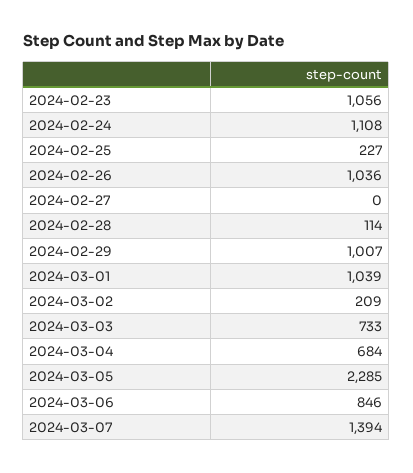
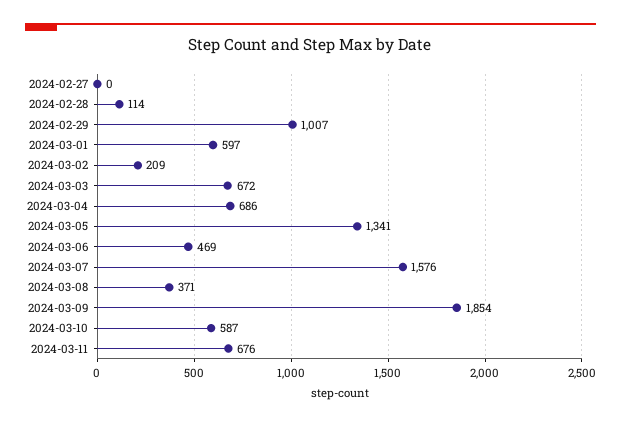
2024-02-23: 1056 -> none
2024-02-24: 1108 -> none
2024-02-25: 227 -> none
2024-02-26: 1036 -> none
2024-03-01: 1039 -> 597
2024-03-03: 733 -> 672
2024-03-04: 684 -> 686
2024-03-05: 2285 -> 1341
2024-03-06: 846 -> 469
2024-03-07: 1394 -> 1576
2024-03-08: none -> 371
2024-03-09: none -> 1854
2024-03-10: none -> 587
2024-03-11: none -> 676

